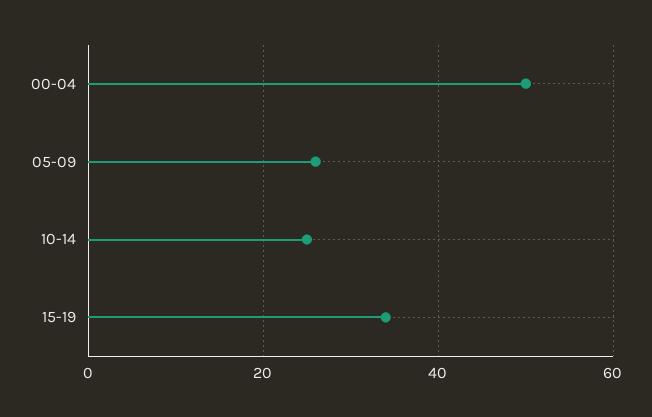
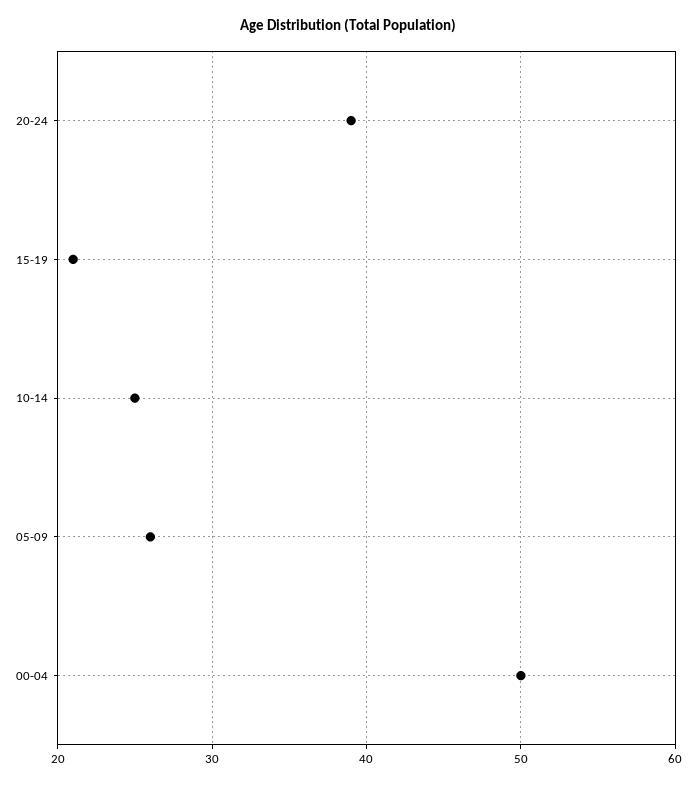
15-19: 35 -> 21
20-24: none -> 39

